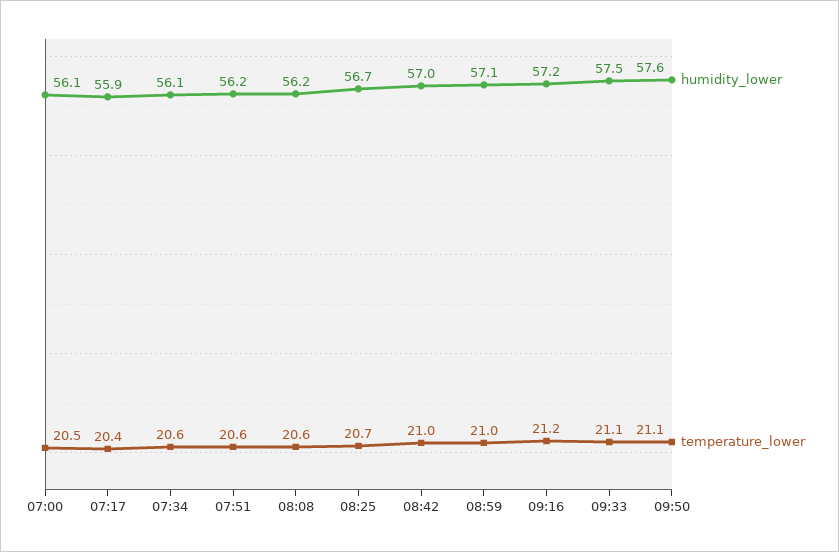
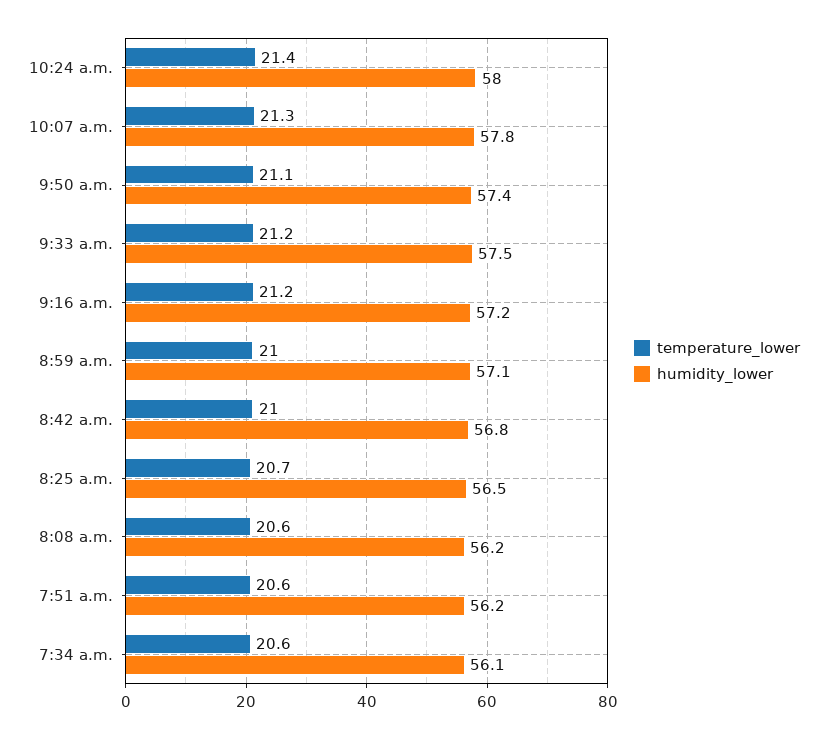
humidity_lower, 07:00: 56.1 -> none
temperature_lower, 07:00: 20.5 -> none
humidity_lower, 07:17: 55.9 -> none
temperature_lower, 07:17: 20.4 -> none
humidity_lower, 08:25: 56.7 -> 56.5
humidity_lower, 08:42: 57 -> 56.8
temperature_lower, 09:33: 21.1 -> 21.2
humidity_lower, 09:50: 57.6 -> 57.4
temperature_lower, 10:24 a.m.: none -> 21.4
humidity_lower, 10:24 a.m.: none -> 58
temperature_lower, 10:07 a.m.: none -> 21.3
humidity_lower, 10:07 a.m.: none -> 57.8

